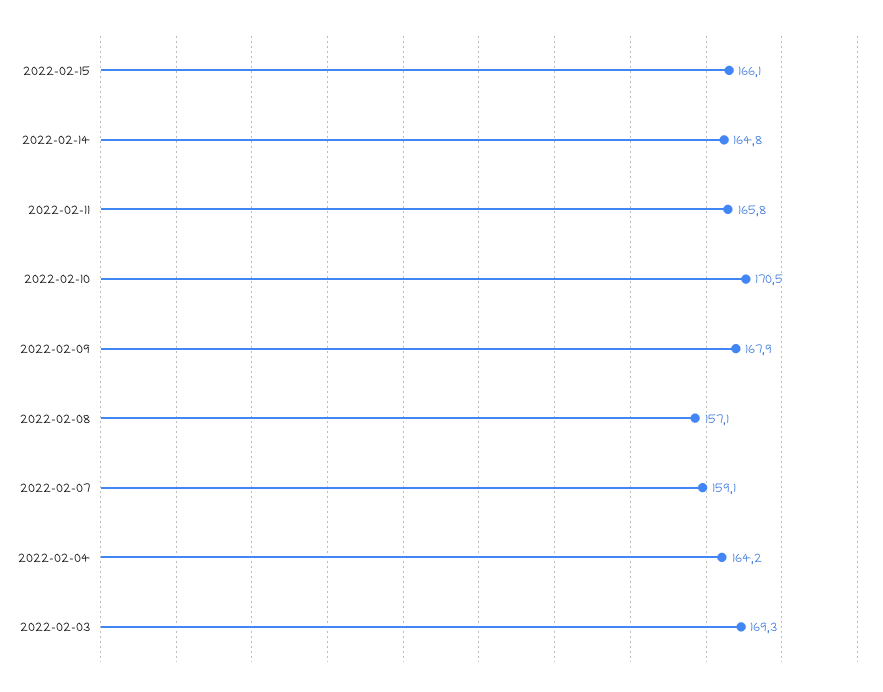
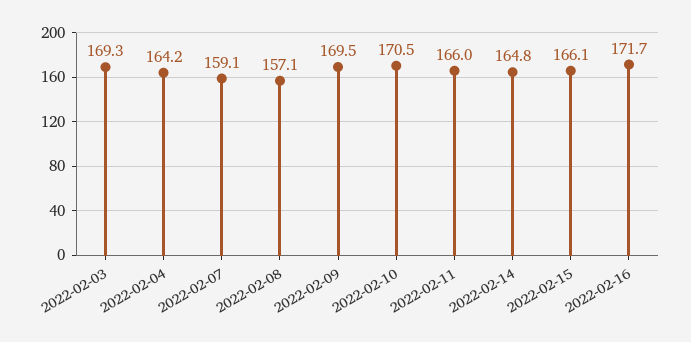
2022-02-11: 165.8 -> 166
2022-02-09: 167.9 -> 169.5
2022-02-16: none -> 171.7

